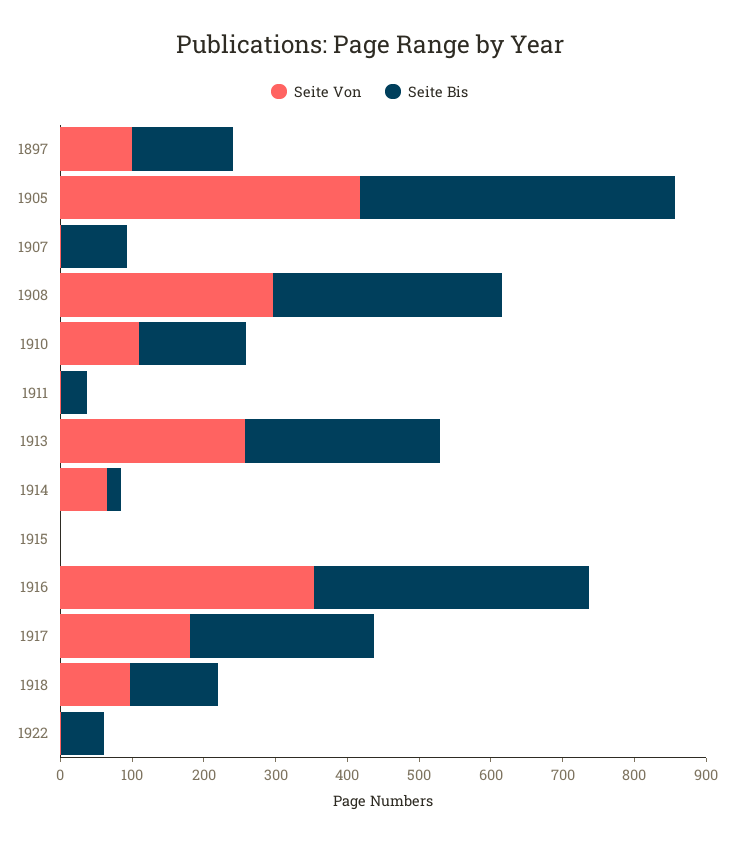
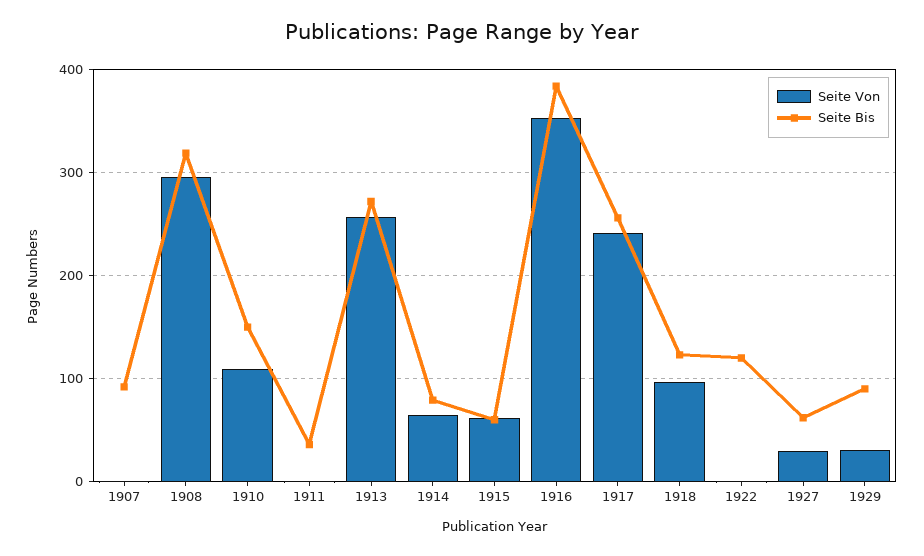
Seite Von, 1897: 100 -> none
Seite Bis, 1897: 140 -> none
Seite Von, 1905: 420 -> none
Seite Bis, 1905: 440 -> none
Seite Bis, 1914: 20 -> 80
Seite Von, 1915: 0 -> 60
Seite Bis, 1915: 0 -> 60
Seite Von, 1917: 180 -> 240
Seite Bis, 1922: 60 -> 120
Seite Von, 1927: none -> 30
Seite Bis, 1927: none -> 60
Seite Von, 1929: none -> 30
Seite Bis, 1929: none -> 90

